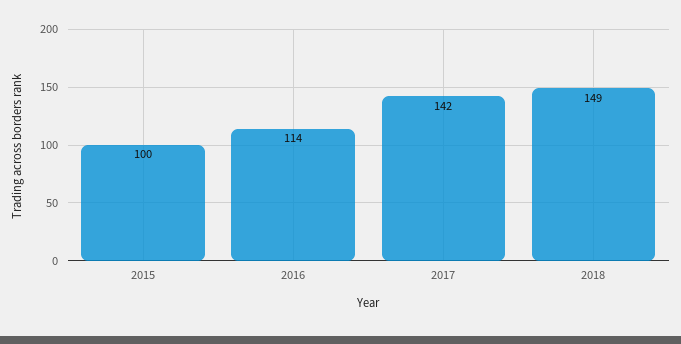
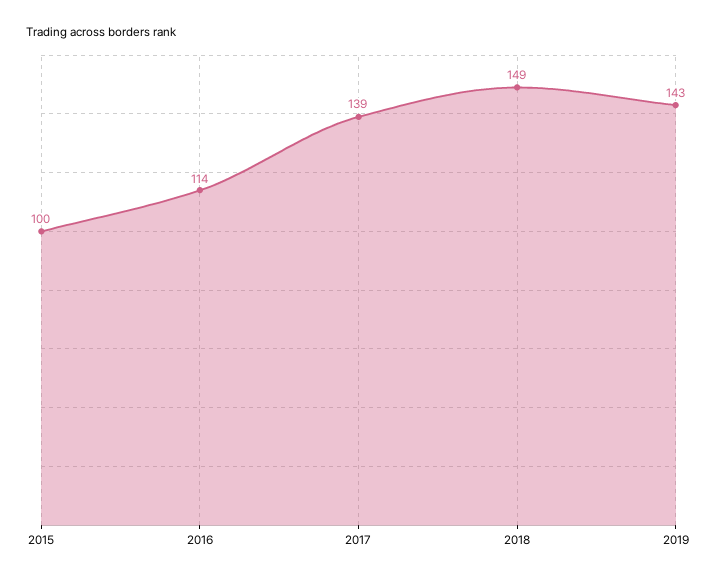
2017: 142 -> 139
2019: none -> 143

